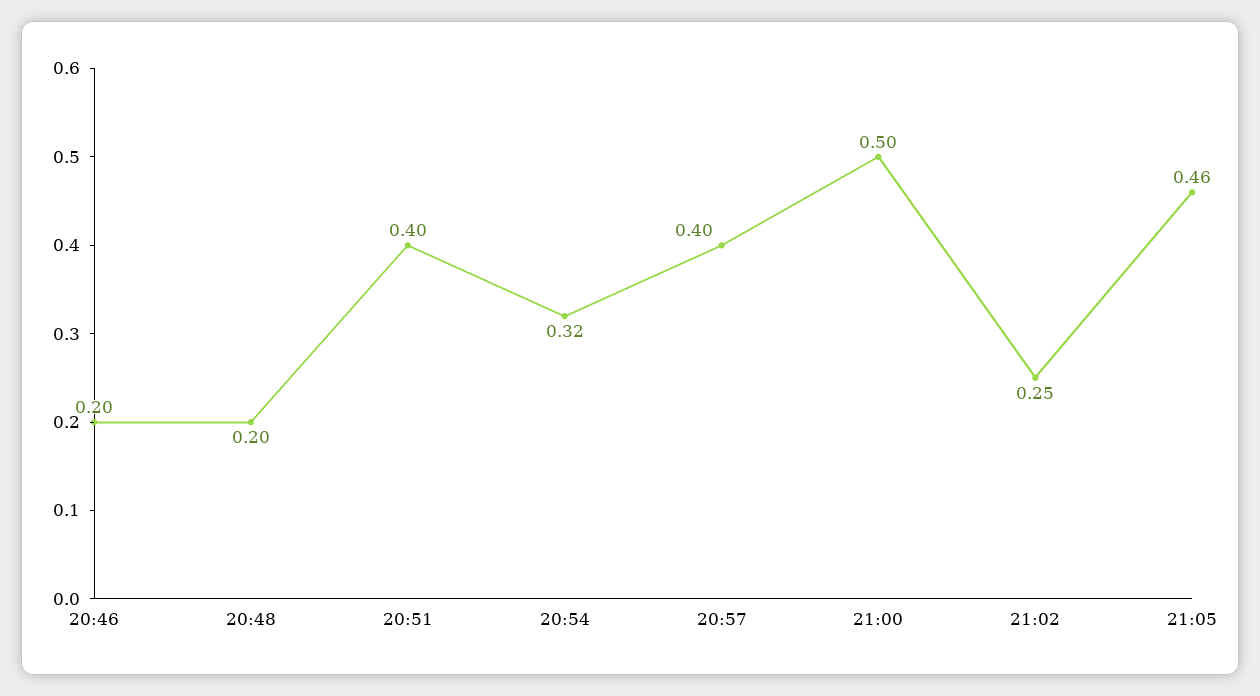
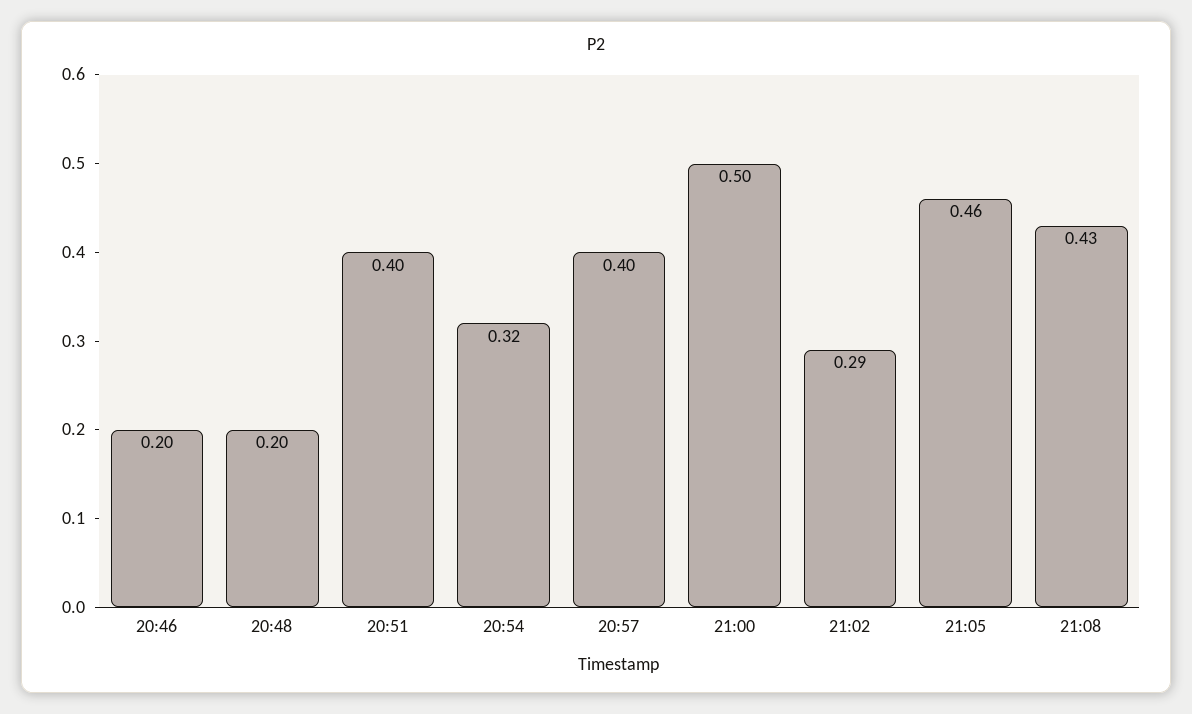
21:02: 0.25 -> 0.29
21:08: none -> 0.43

